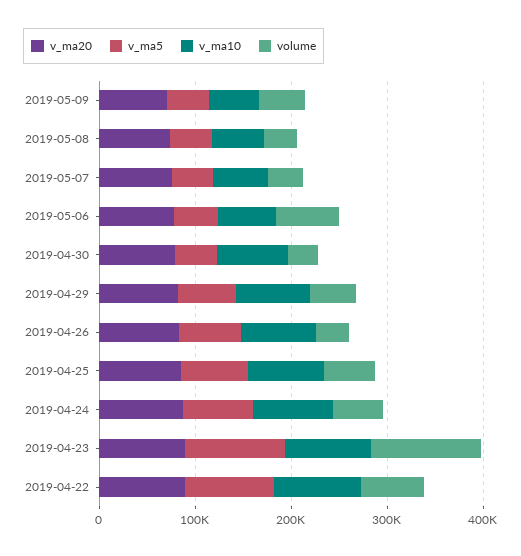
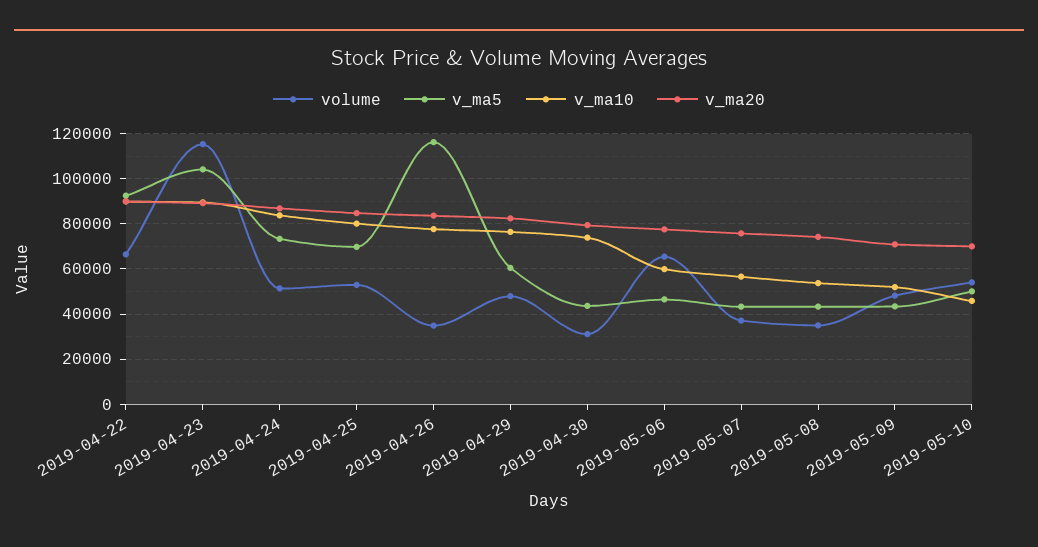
v_ma5, 2019-04-26: 60000 -> 115000
volume, 2019-05-10: none -> 55000
v_ma5, 2019-05-10: none -> 50000
v_ma10, 2019-05-10: none -> 45000
v_ma20, 2019-05-10: none -> 70000

